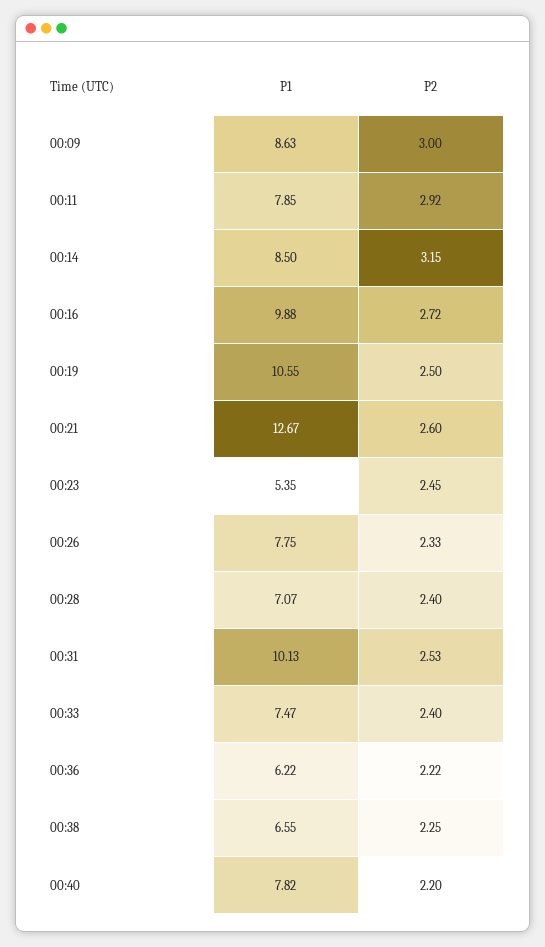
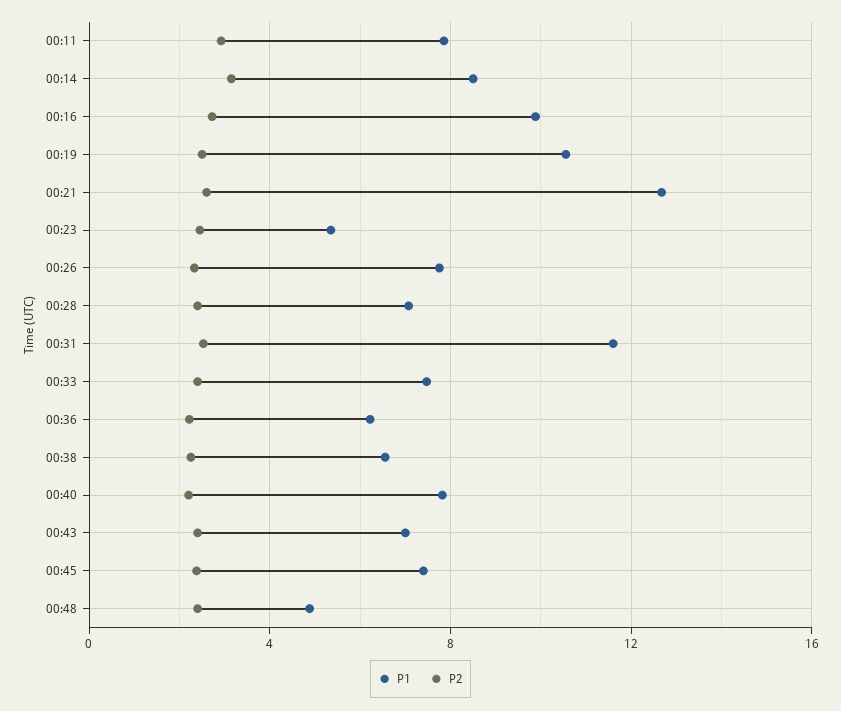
P1, 00:09: 8.63 -> none
P2, 00:09: 3 -> none
P1, 00:31: 10.13 -> 11.5
P1, 00:43: none -> 7
P2, 00:43: none -> 2.5
P1, 00:45: none -> 7.5
P2, 00:45: none -> 2.5
P1, 00:48: none -> 5
P2, 00:48: none -> 2.5

